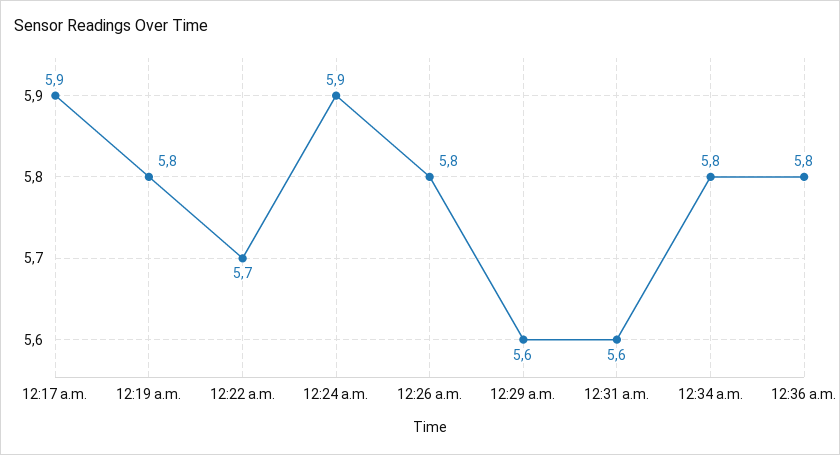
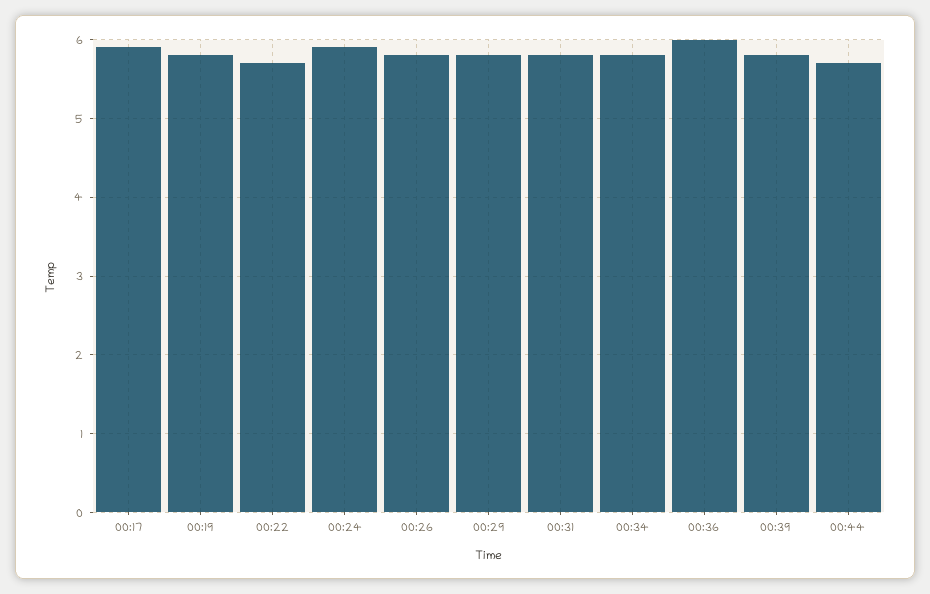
12:29 a.m.: 5.6 -> 5.8
12:31 a.m.: 5.6 -> 5.8
12:36 a.m.: 5.8 -> 6
00:39: none -> 5.8
00:44: none -> 5.7

